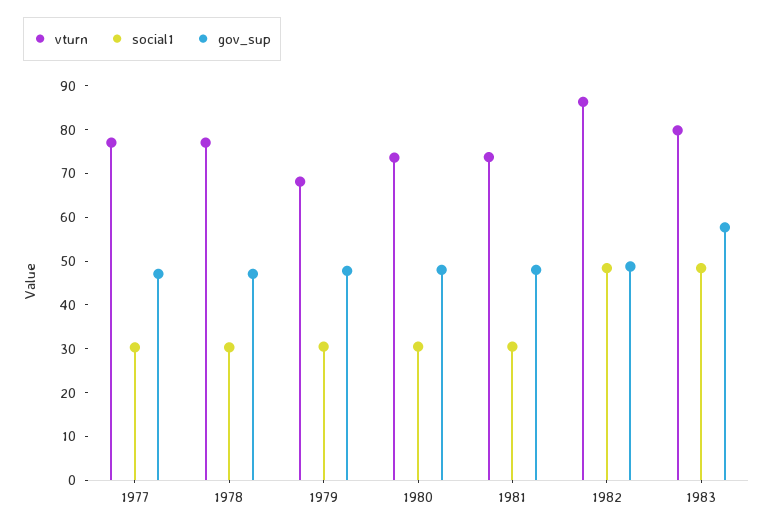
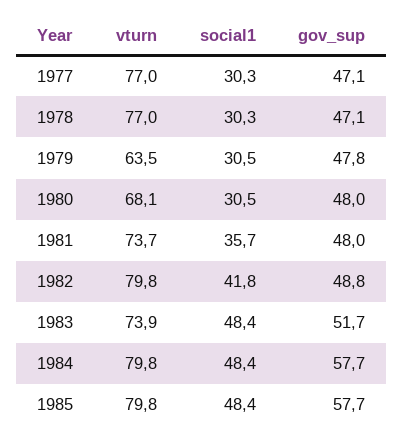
vturn, 1979: 68 -> 63.5
vturn, 1980: 74 -> 68.1
social1, 1981: 30 -> 35.7
vturn, 1982: 86 -> 79.8
social1, 1982: 48 -> 41.8
vturn, 1983: 80 -> 73.9
gov_sup, 1983: 58 -> 51.7
vturn, 1984: none -> 79.8
social1, 1984: none -> 48.4
gov_sup, 1984: none -> 57.7
vturn, 1985: none -> 79.8
social1, 1985: none -> 48.4
gov_sup, 1985: none -> 57.7

